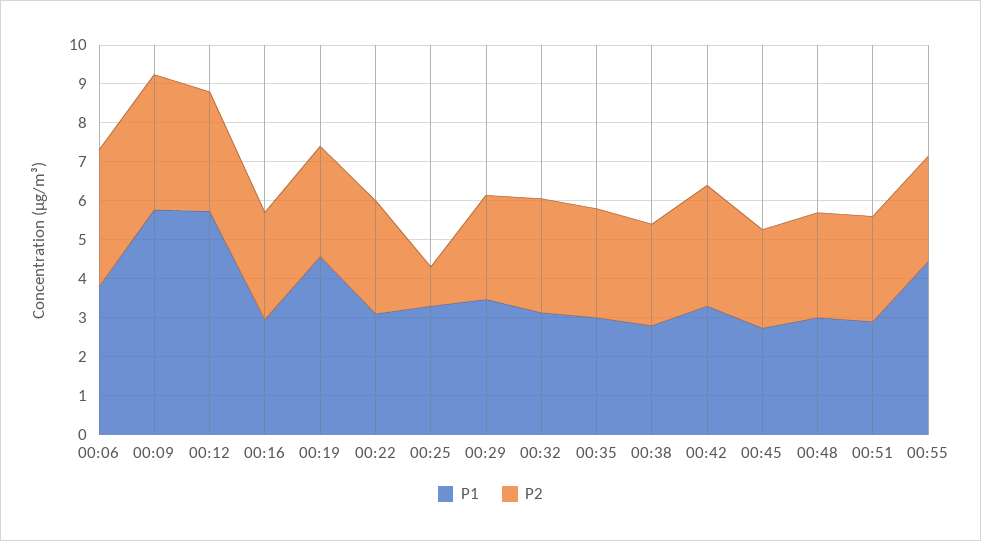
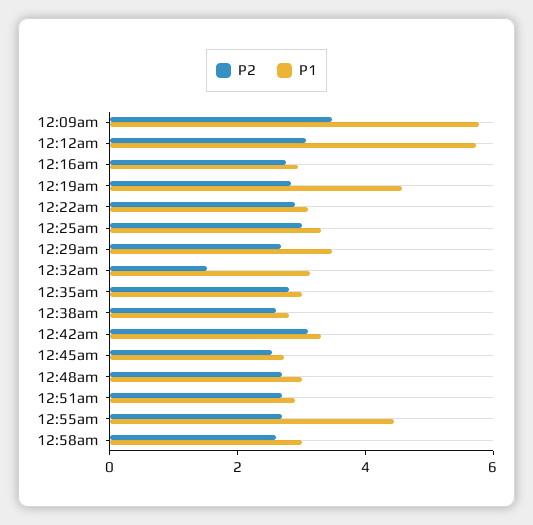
P1, 00:06: 3.75 -> none
P2, 00:06: 3.5 -> none
P2, 00:25: 1 -> 3
P2, 00:32: 3 -> 1.5
P2, 12:58am: none -> 2.5
P1, 12:58am: none -> 3

